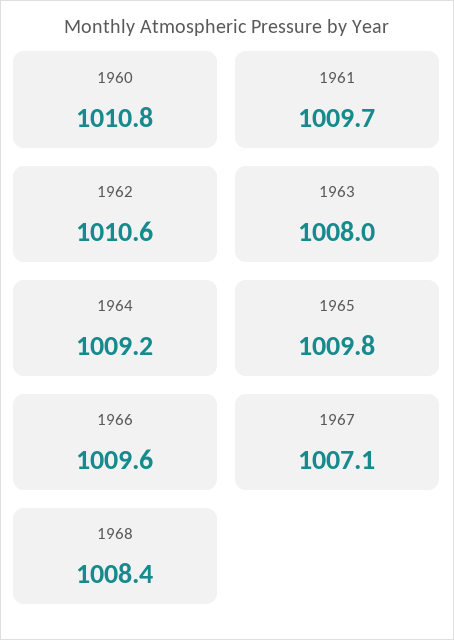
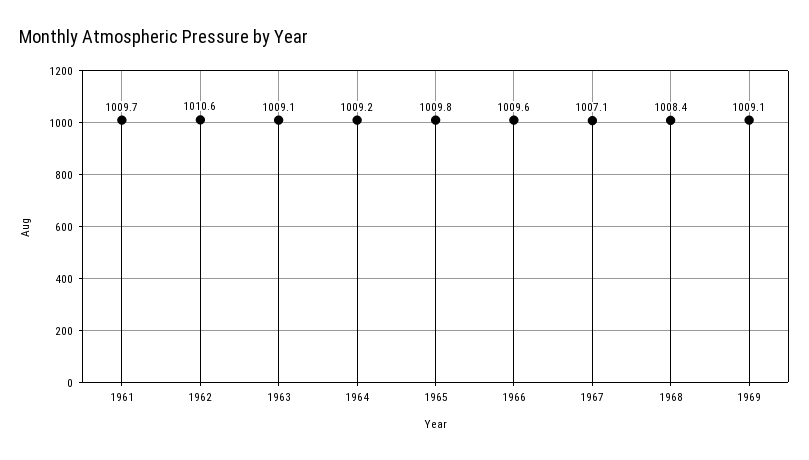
1960: 1010.8 -> none
1963: 1008 -> 1009.1
1969: none -> 1009.1

